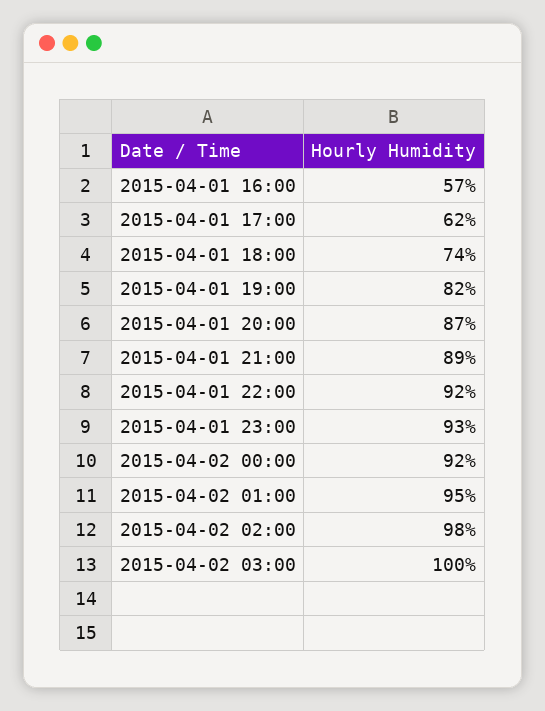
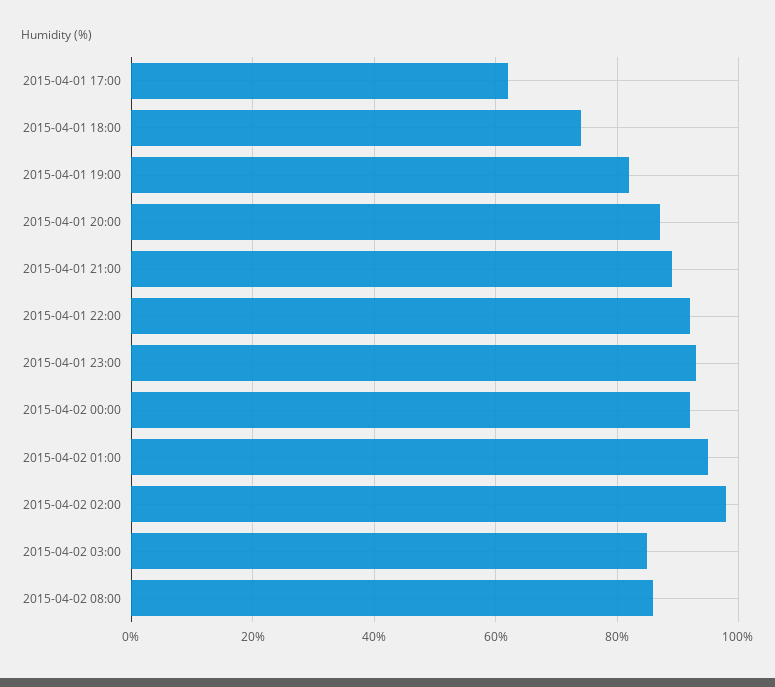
2015-04-01 16:00: 57 -> none
2015-04-02 03:00: 100 -> 85
2015-04-02 08:00: none -> 85

